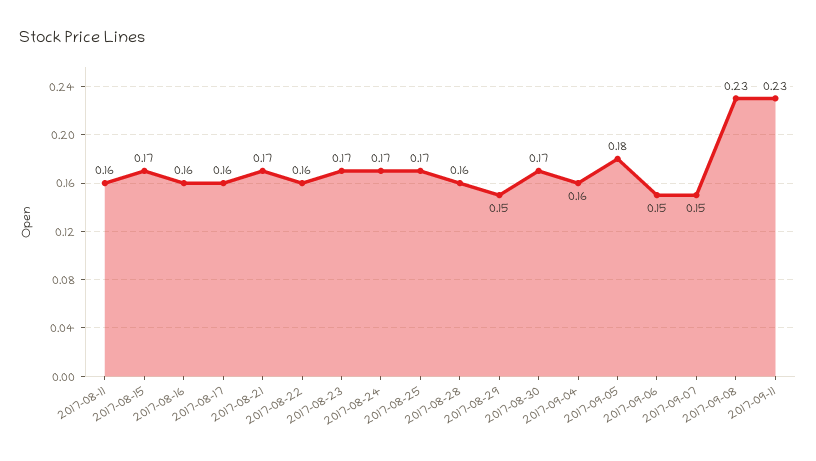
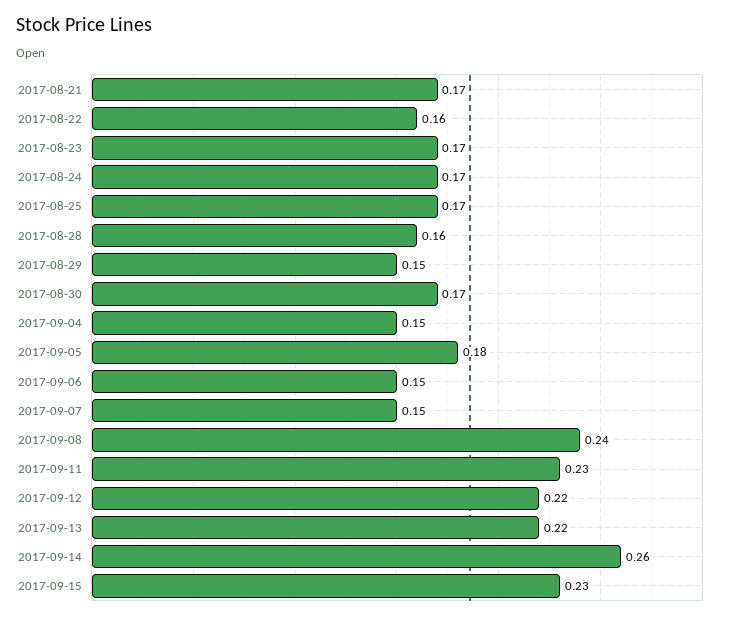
2017-08-11: 0.16 -> none
2017-08-15: 0.17 -> none
2017-08-16: 0.16 -> none
2017-08-17: 0.16 -> none
2017-09-04: 0.16 -> 0.15
2017-09-08: 0.23 -> 0.24
2017-09-12: none -> 0.22
2017-09-13: none -> 0.22
2017-09-14: none -> 0.26
2017-09-15: none -> 0.23

